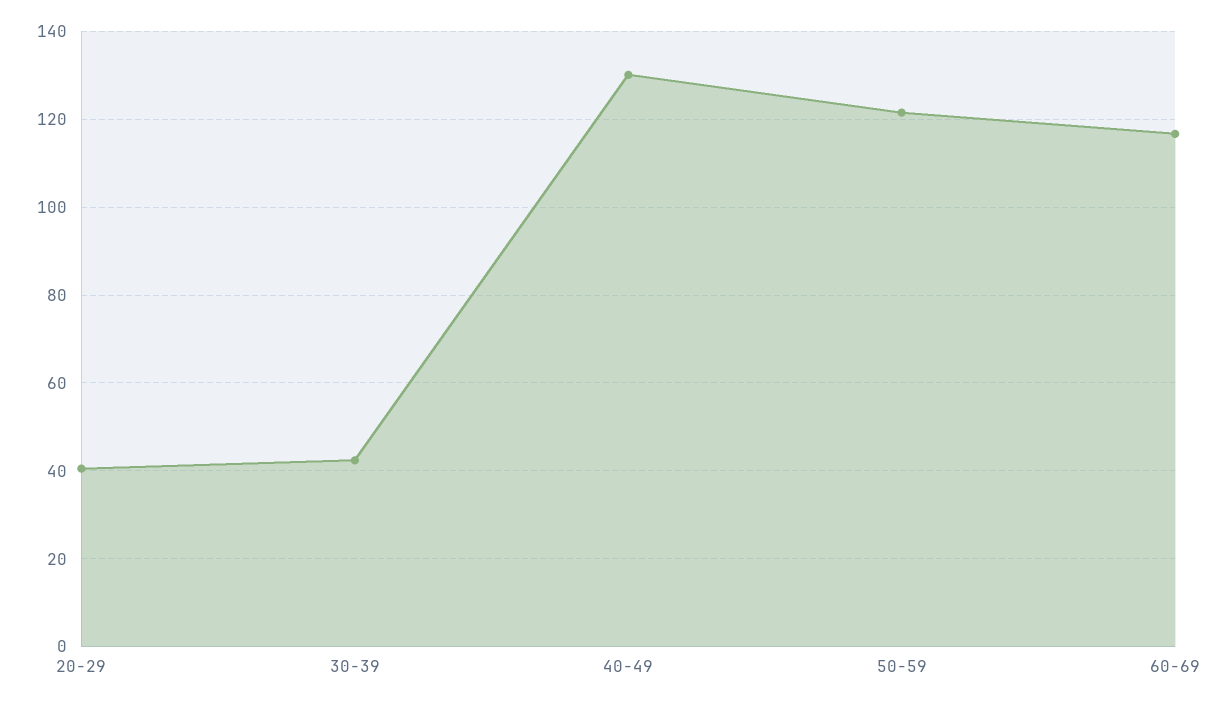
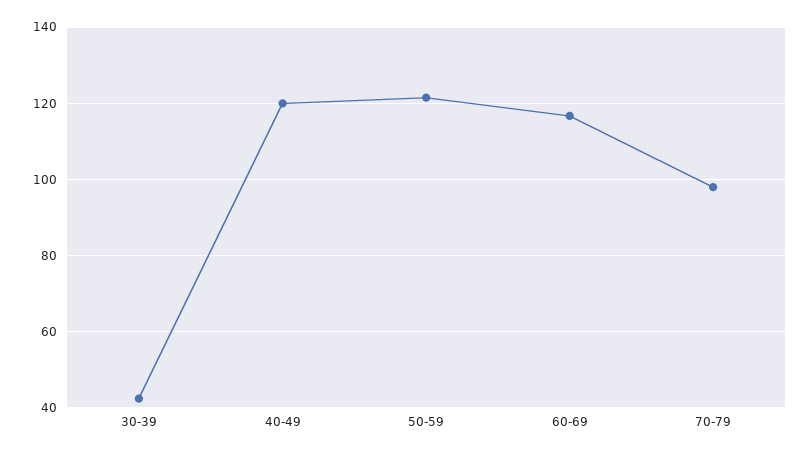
20-29: 40 -> none
40-49: 130 -> 120
70-79: none -> 98

